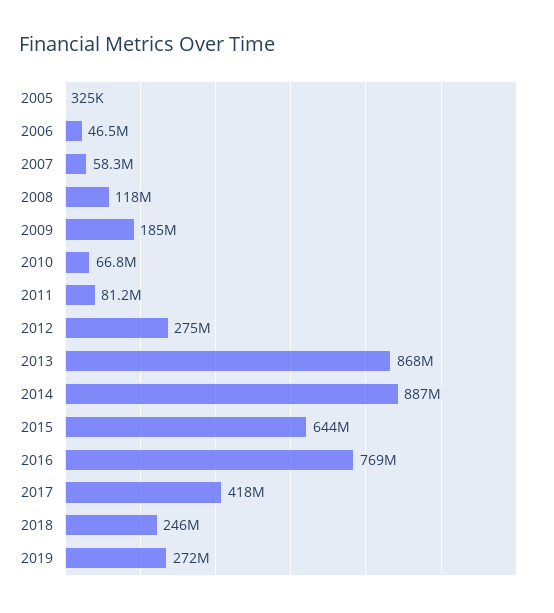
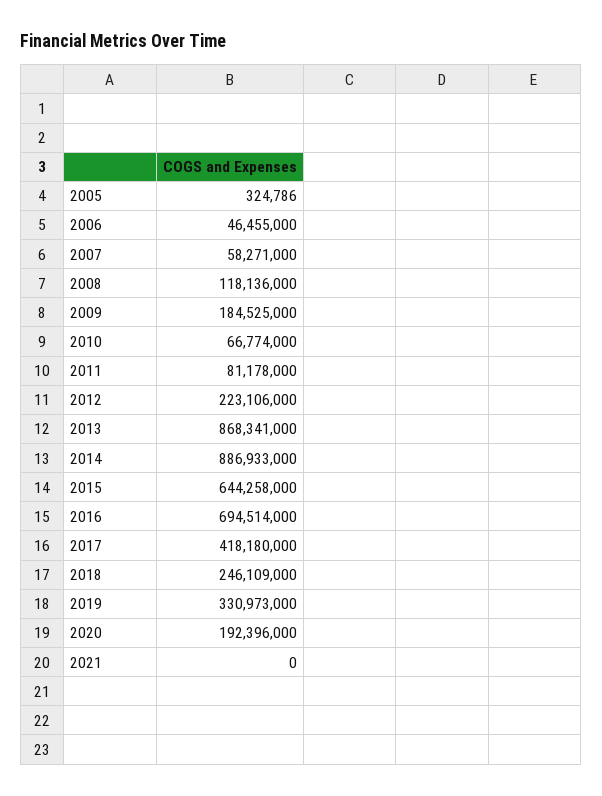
2012: 275000000 -> 223106000
2016: 769000000 -> 694514000
2019: 272000000 -> 330973000
2020: none -> 192396000
2021: none -> 0

